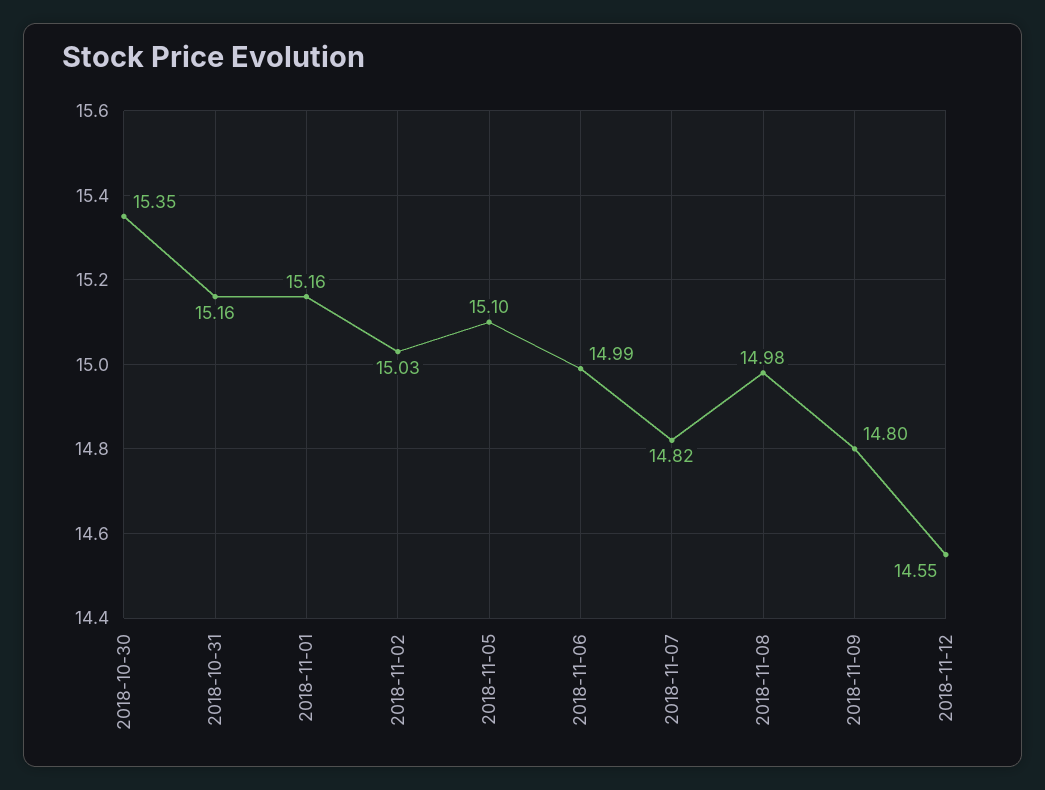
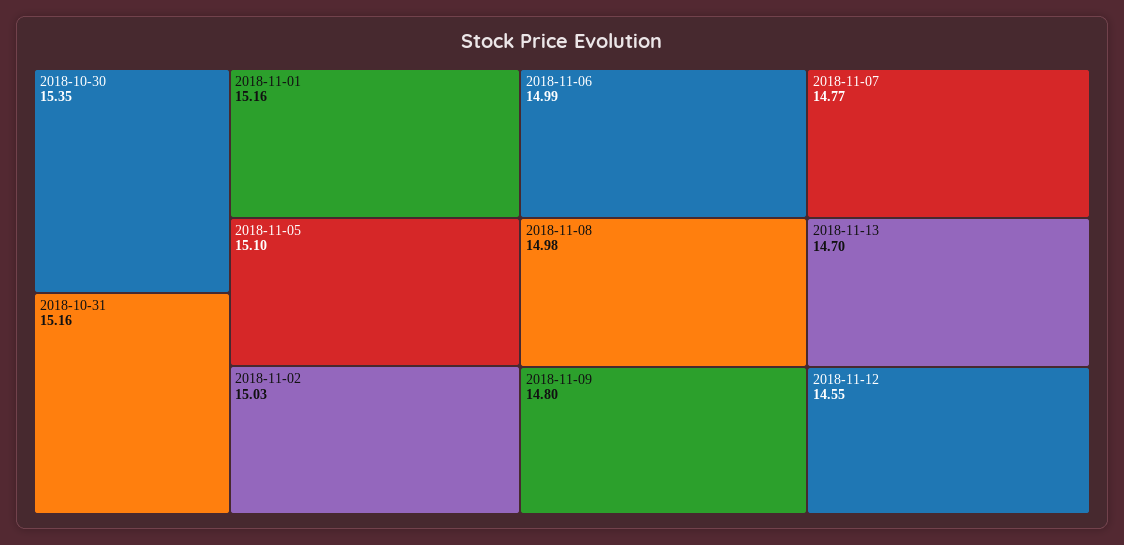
2018-11-07: 14.82 -> 14.77
2018-11-13: none -> 14.7

